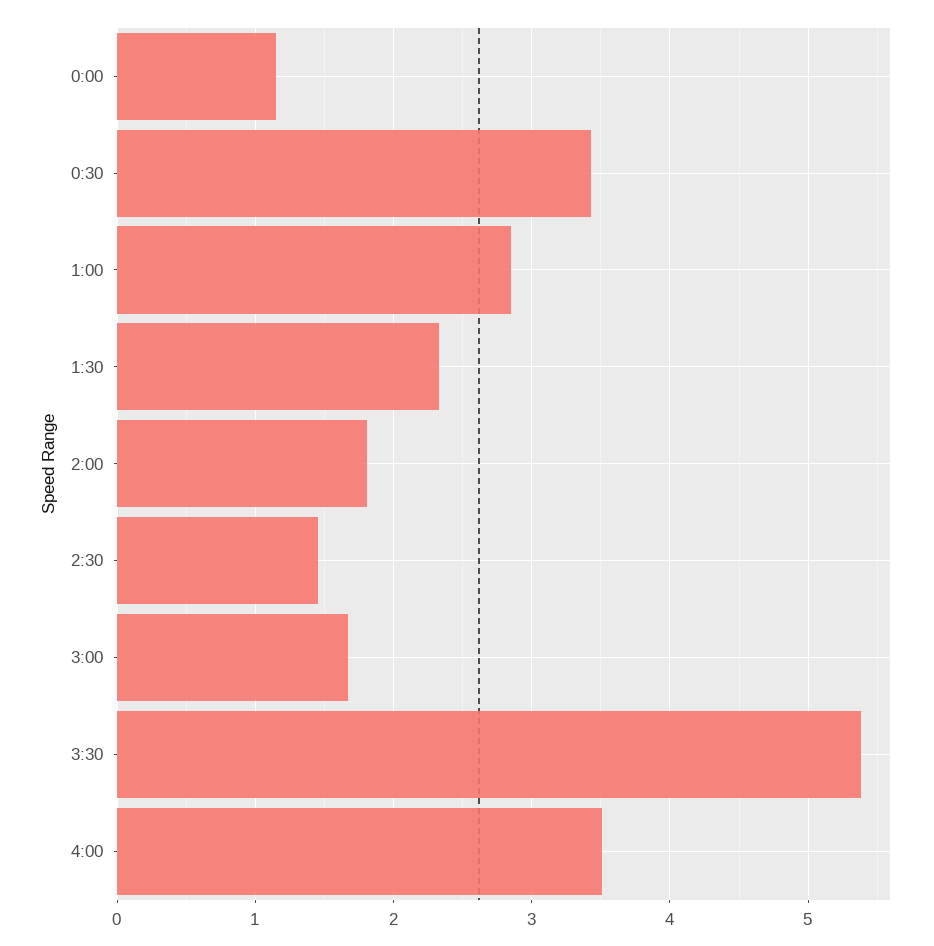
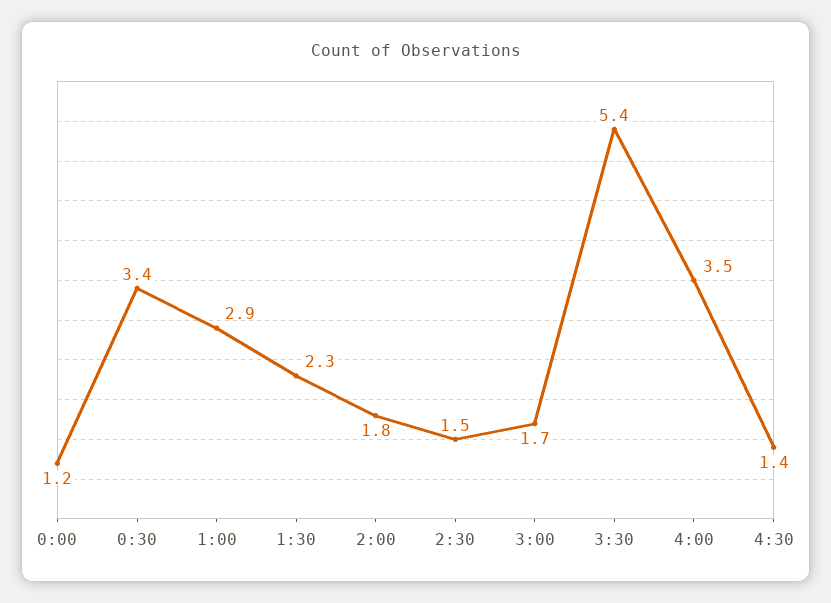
4:30: none -> 1.4

